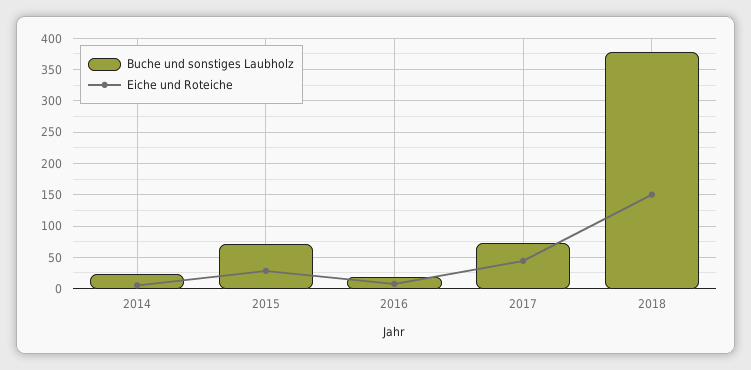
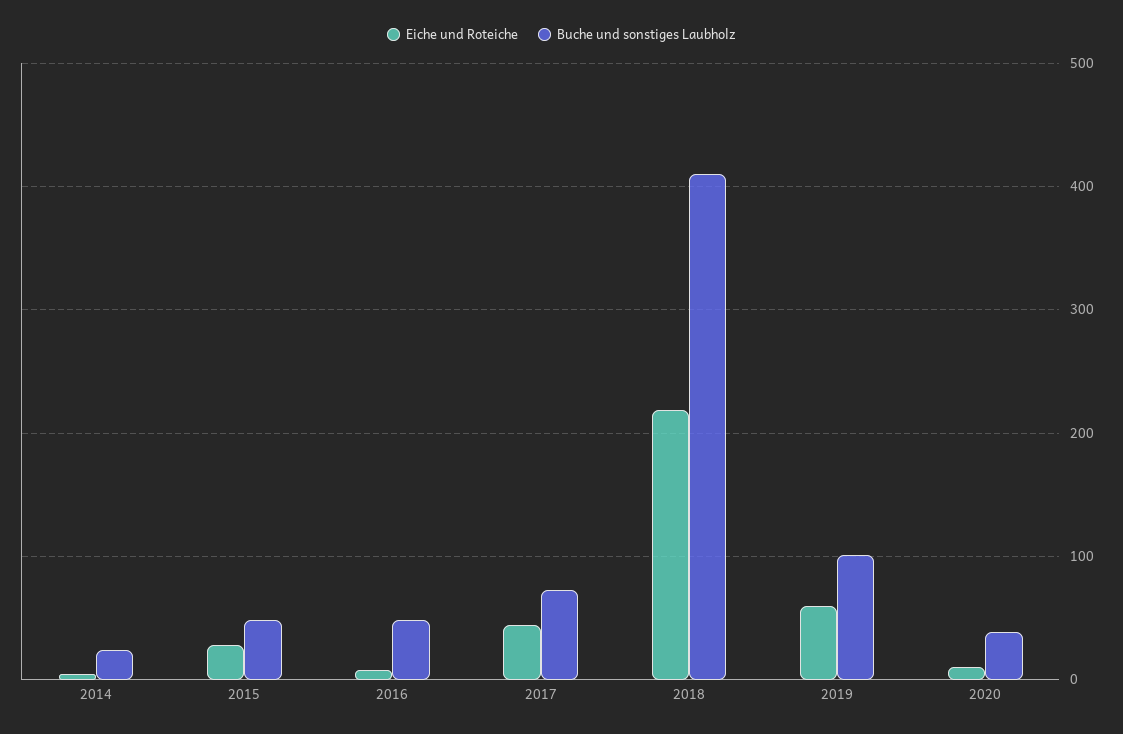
Buche und sonstiges Laubholz, 2015: 70 -> 50
Buche und sonstiges Laubholz, 2016: 20 -> 50
Buche und sonstiges Laubholz, 2018: 380 -> 410
Eiche und Roteiche, 2018: 150 -> 220
Eiche und Roteiche, 2019: none -> 60
Buche und sonstiges Laubholz, 2019: none -> 100
Eiche und Roteiche, 2020: none -> 10
Buche und sonstiges Laubholz, 2020: none -> 40

